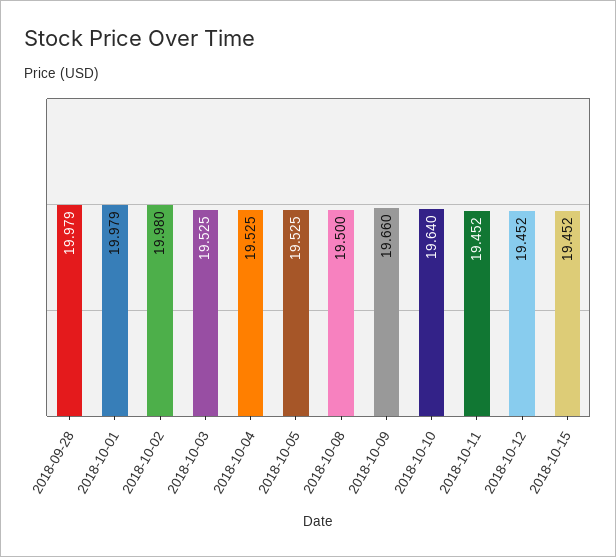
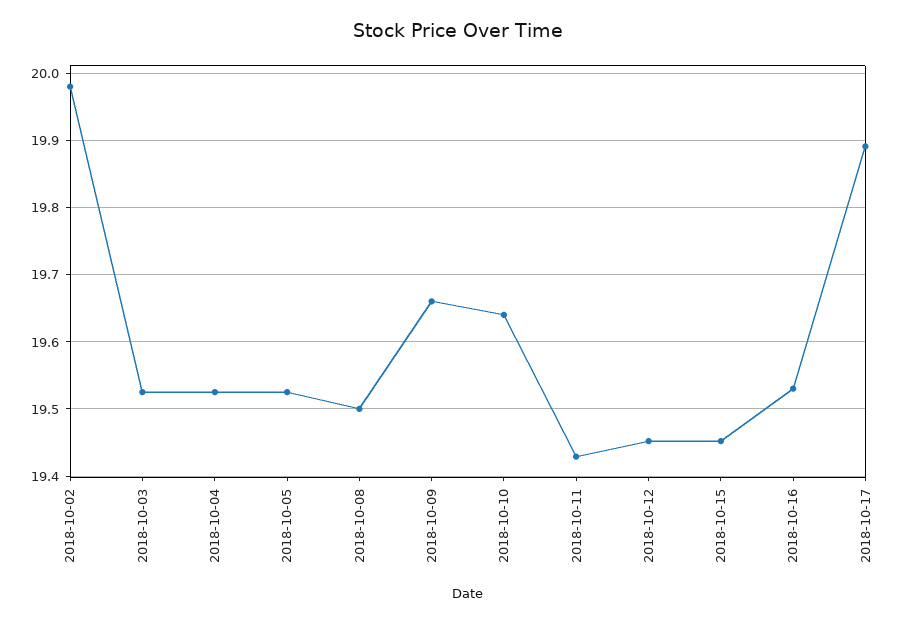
2018-09-28: 19.979 -> none
2018-10-01: 19.979 -> none
2018-10-11: 19.452 -> 19.43
2018-10-16: none -> 19.53
2018-10-17: none -> 19.89

